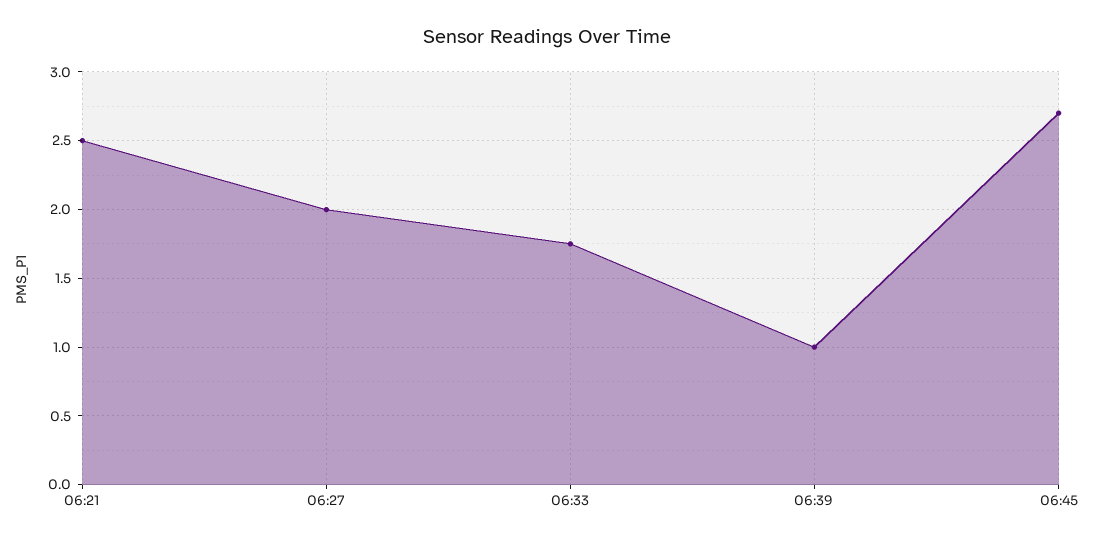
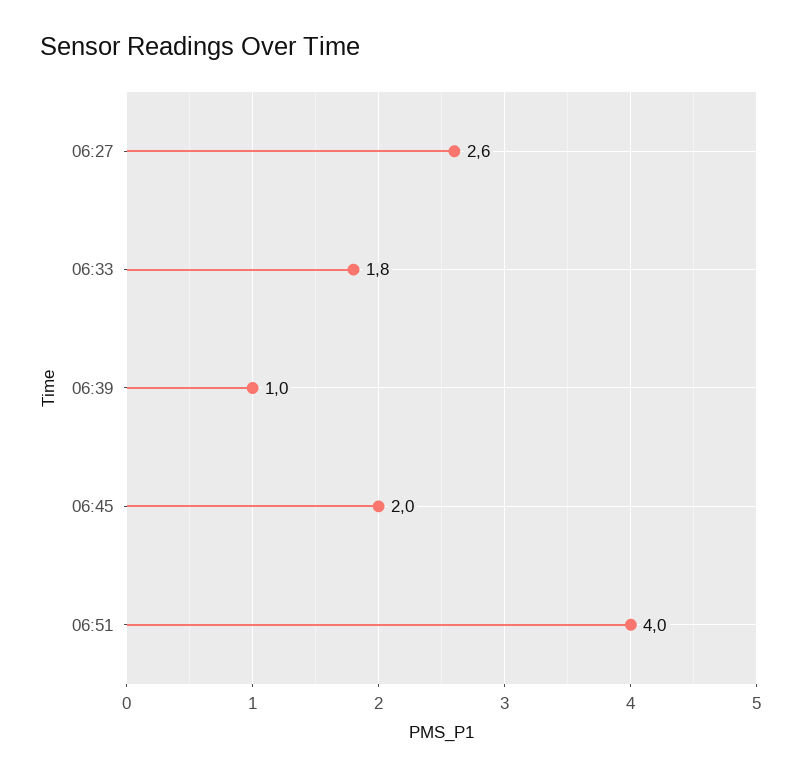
06:21: 2.5 -> none
06:27: 2 -> 2.6
06:45: 2.7 -> 2
06:51: none -> 4

